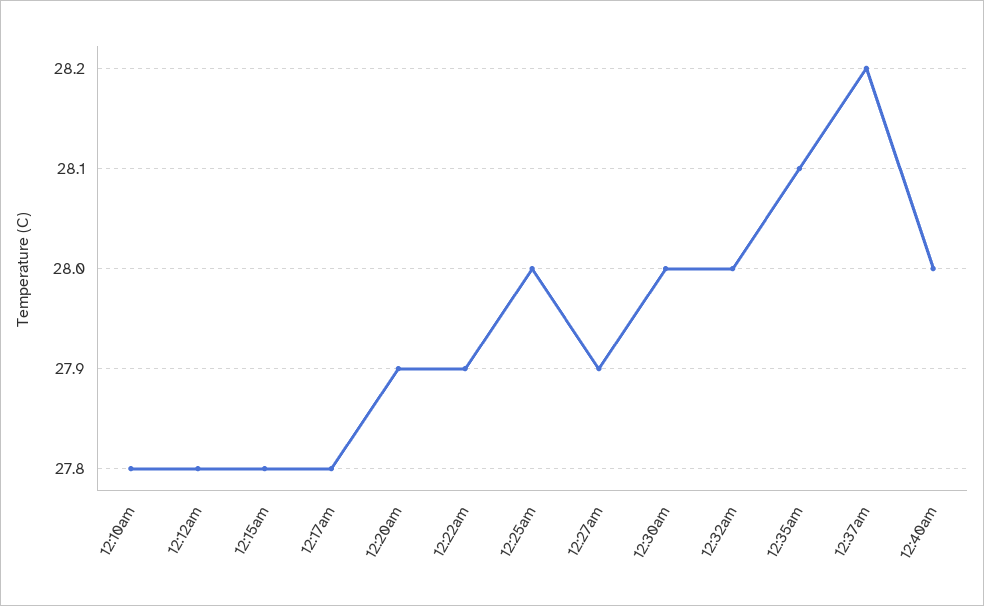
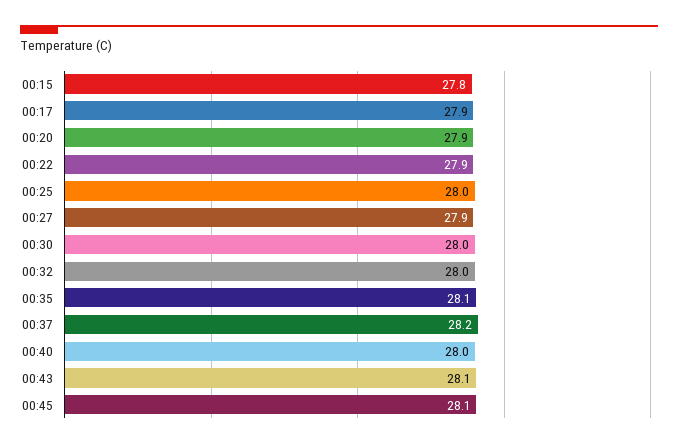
12:10am: 27.8 -> none
12:12am: 27.8 -> none
12:17am: 27.8 -> 27.9
00:43: none -> 28.1
00:45: none -> 28.1

